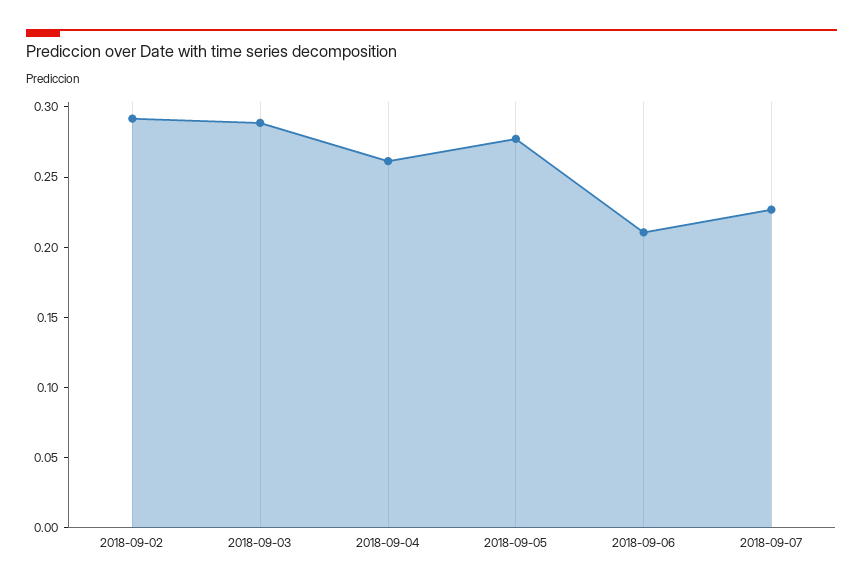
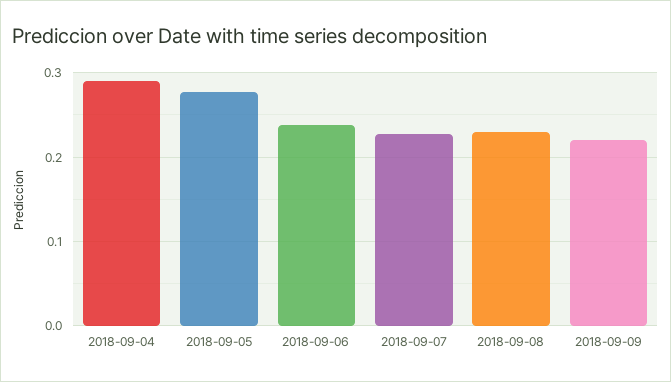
2018-09-02: 0.29 -> none
2018-09-03: 0.29 -> none
2018-09-04: 0.26 -> 0.29
2018-09-06: 0.21 -> 0.24
2018-09-08: none -> 0.23
2018-09-09: none -> 0.22

